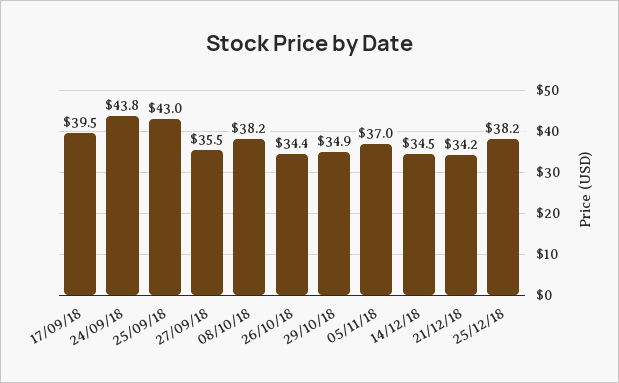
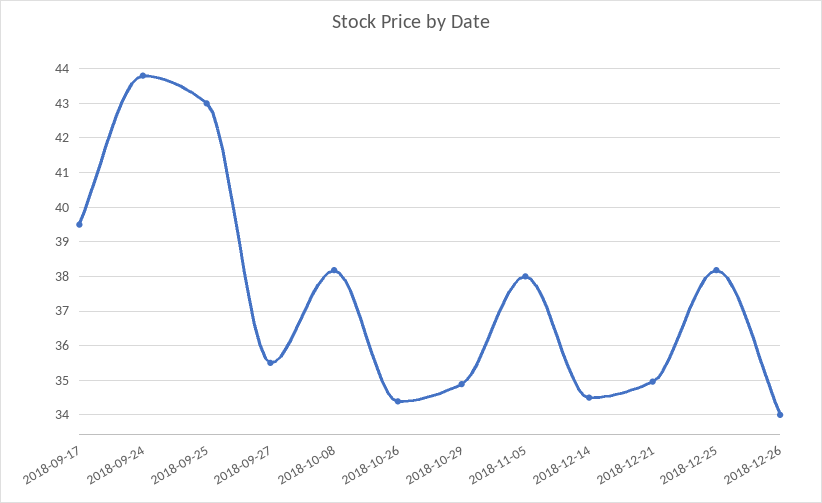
05/11/18: 37 -> 38
21/12/18: 34.2 -> 35
2018-12-26: none -> 34

